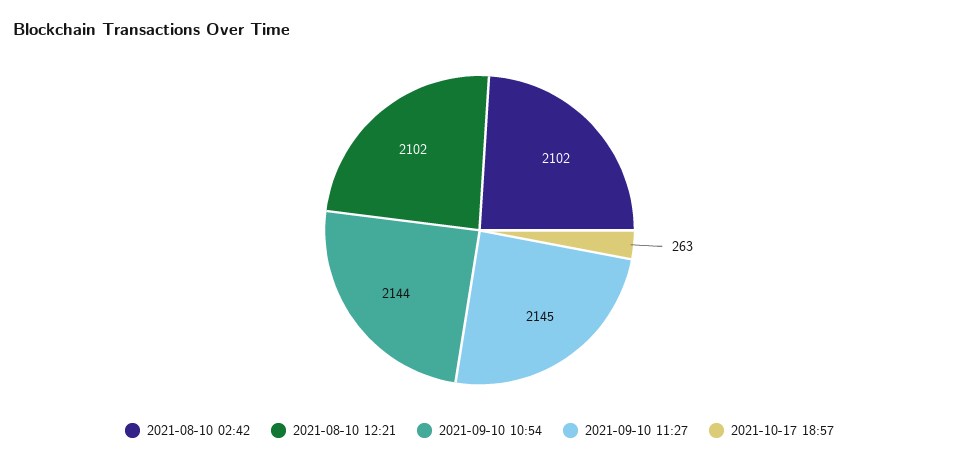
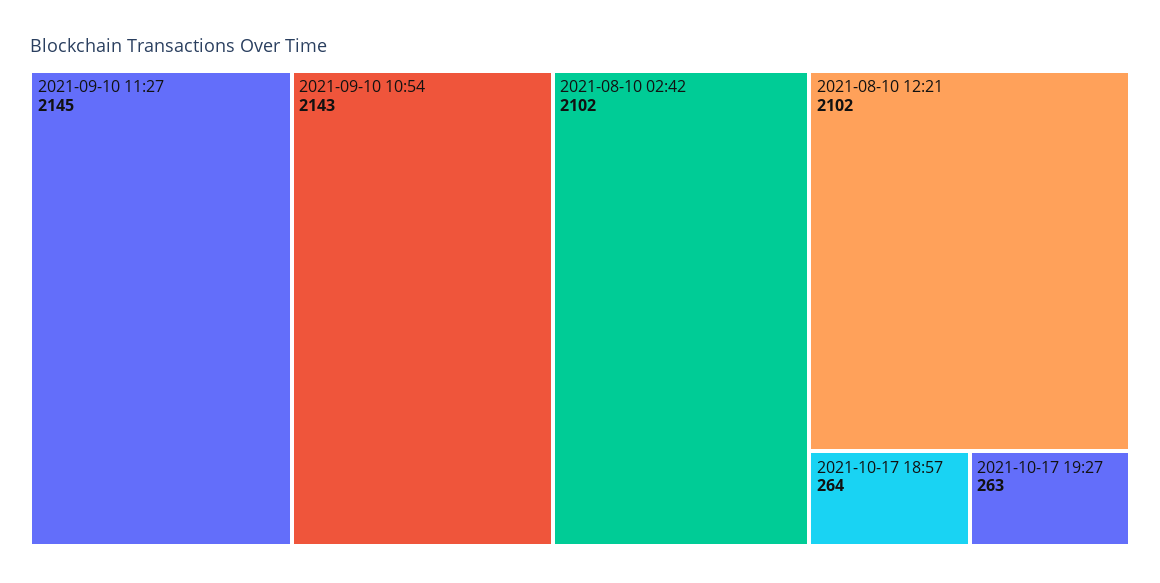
2021-09-10 10:54: 2144 -> 2143
2021-10-17 18:57: 263 -> 264
2021-10-17 19:27: none -> 263

